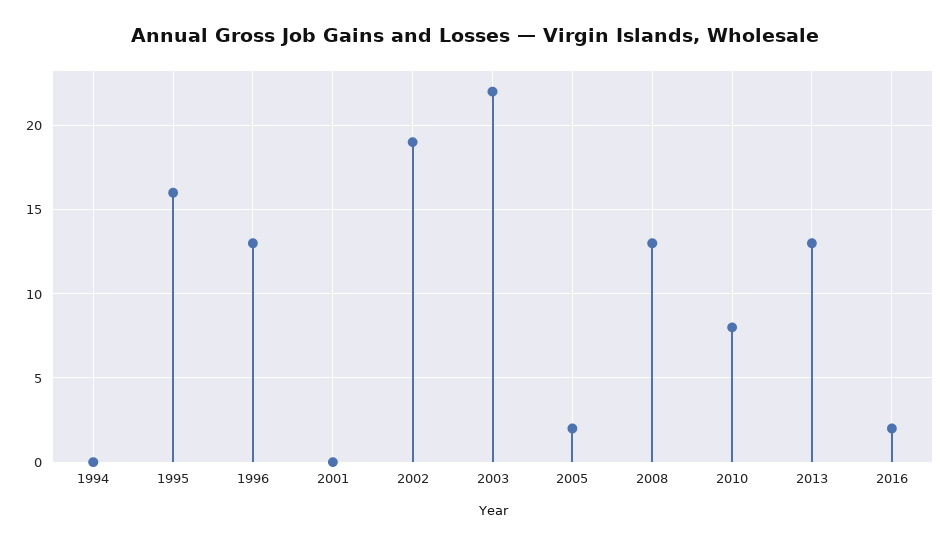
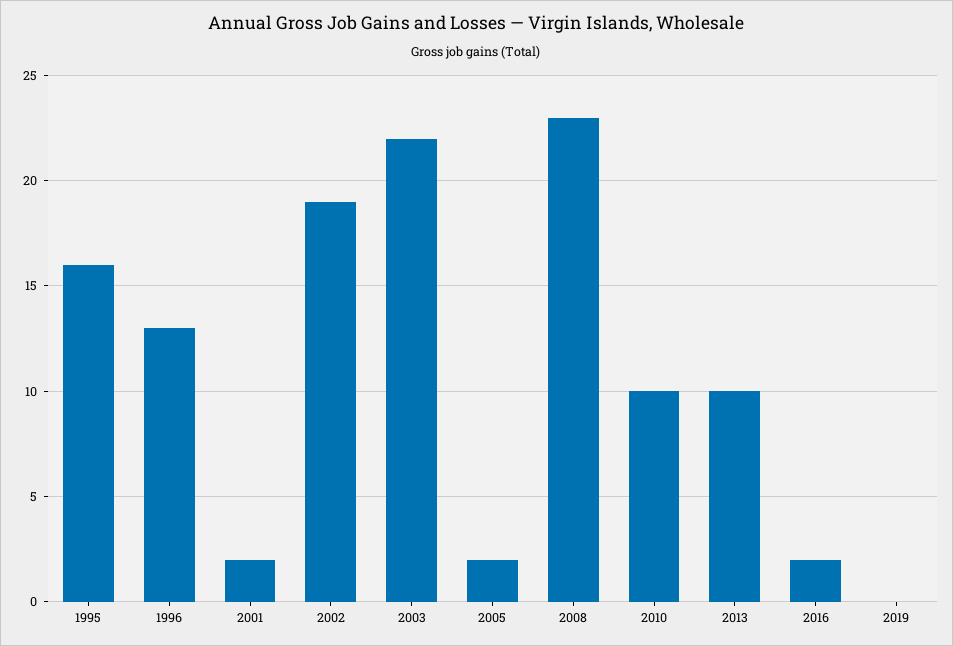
1994: 0 -> none
2001: 0 -> 2
2008: 13 -> 23
2010: 8 -> 10
2013: 13 -> 10
2019: none -> 0

